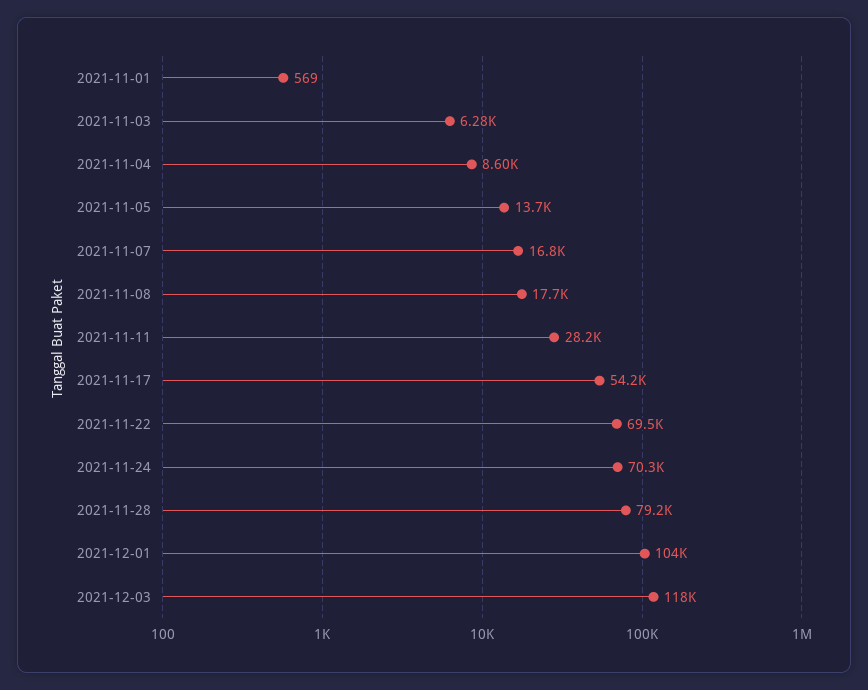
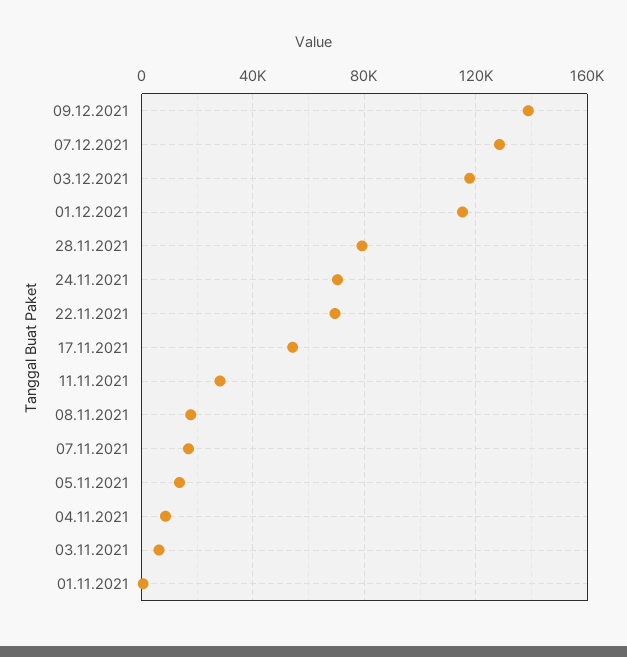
2021-12-01: 104000 -> 115000
09.12.2021: none -> 140000
07.12.2021: none -> 130000

